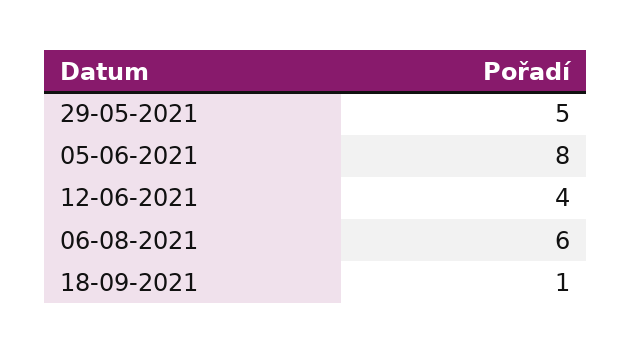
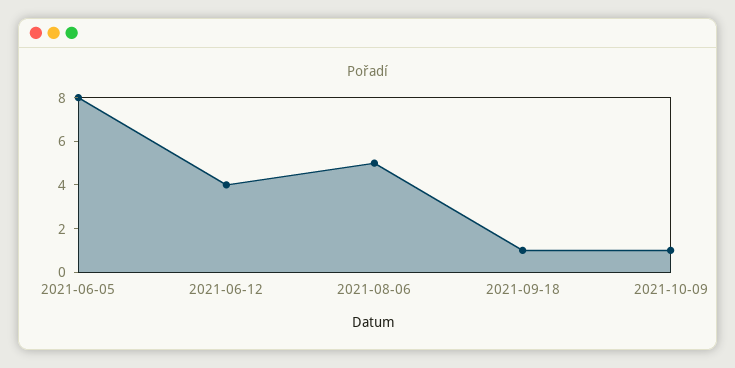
29-05-2021: 5 -> none
06-08-2021: 6 -> 5
2021-10-09: none -> 1

